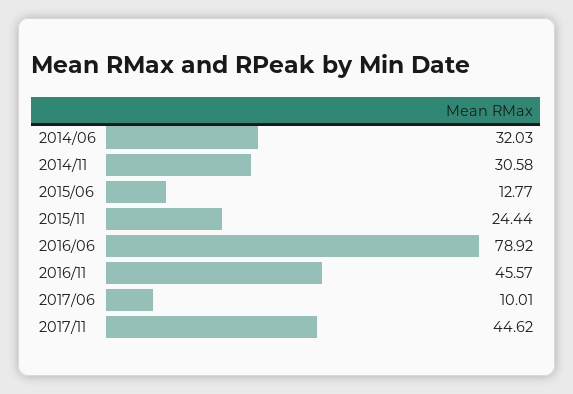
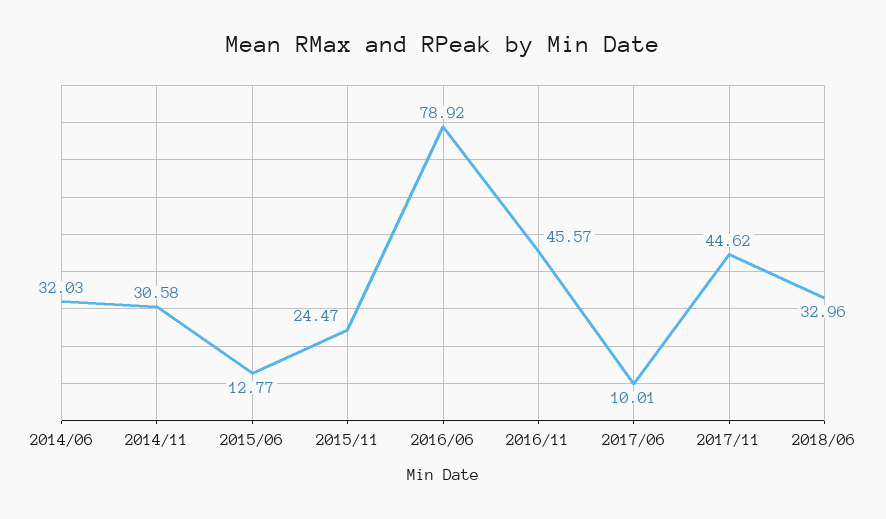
2015/11: 24.44 -> 24.47
2018/06: none -> 32.96

